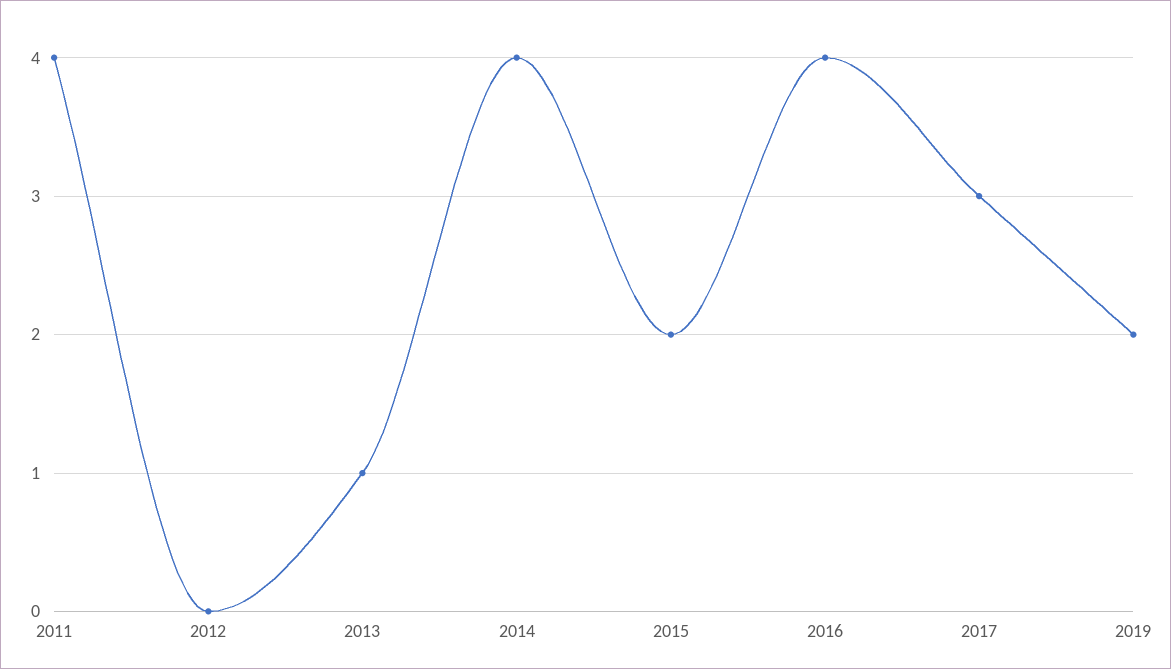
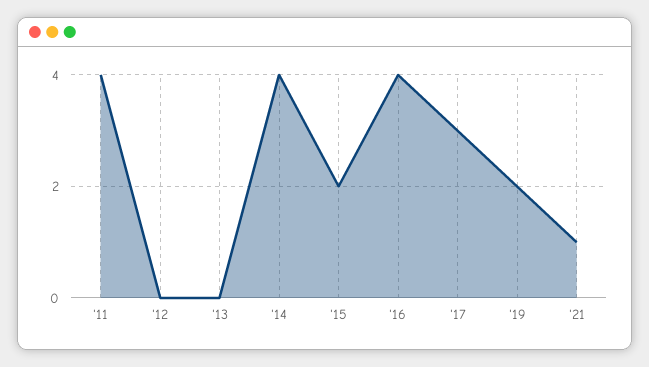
2013: 1 -> 0
'21: none -> 1

